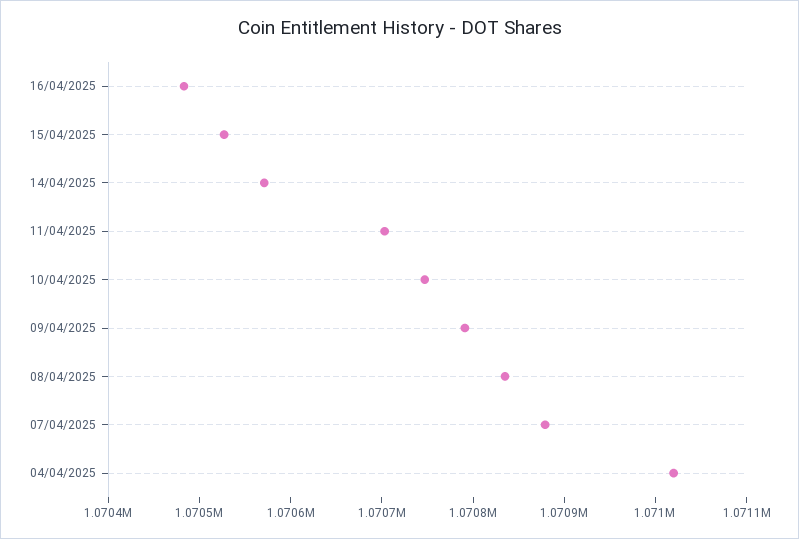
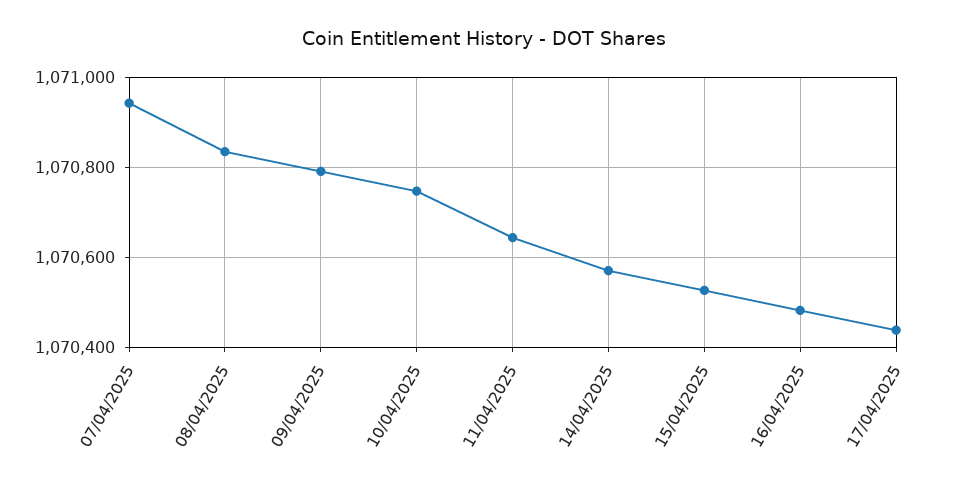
11/04/2025: 1070700 -> 1070640
07/04/2025: 1070880 -> 1070940
04/04/2025: 1071020 -> none
17/04/2025: none -> 1070440

